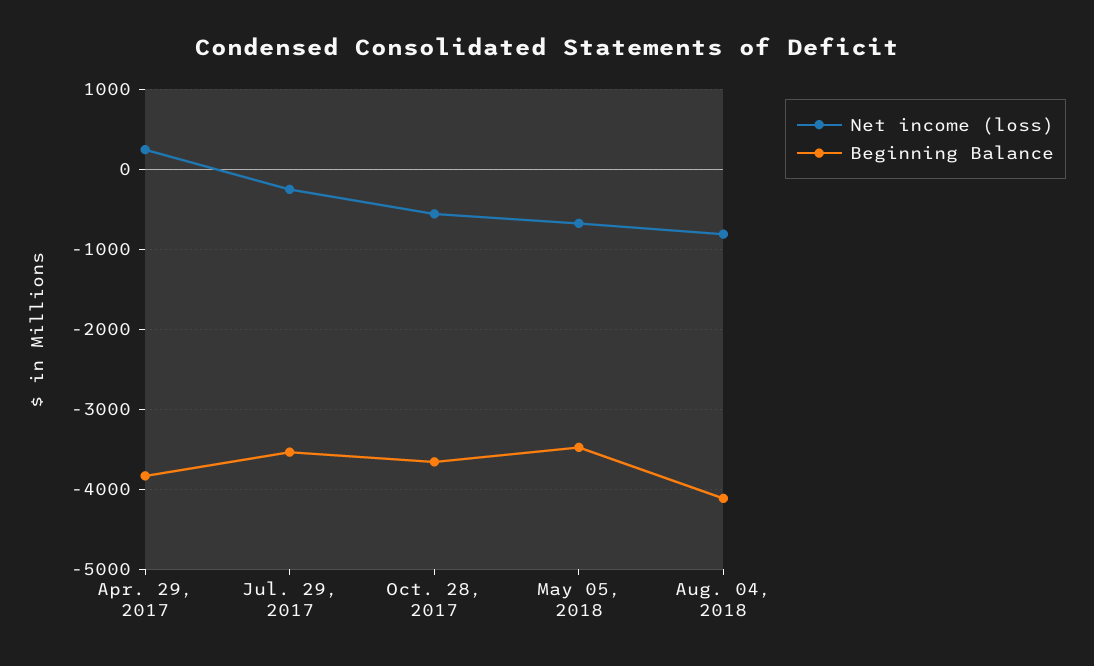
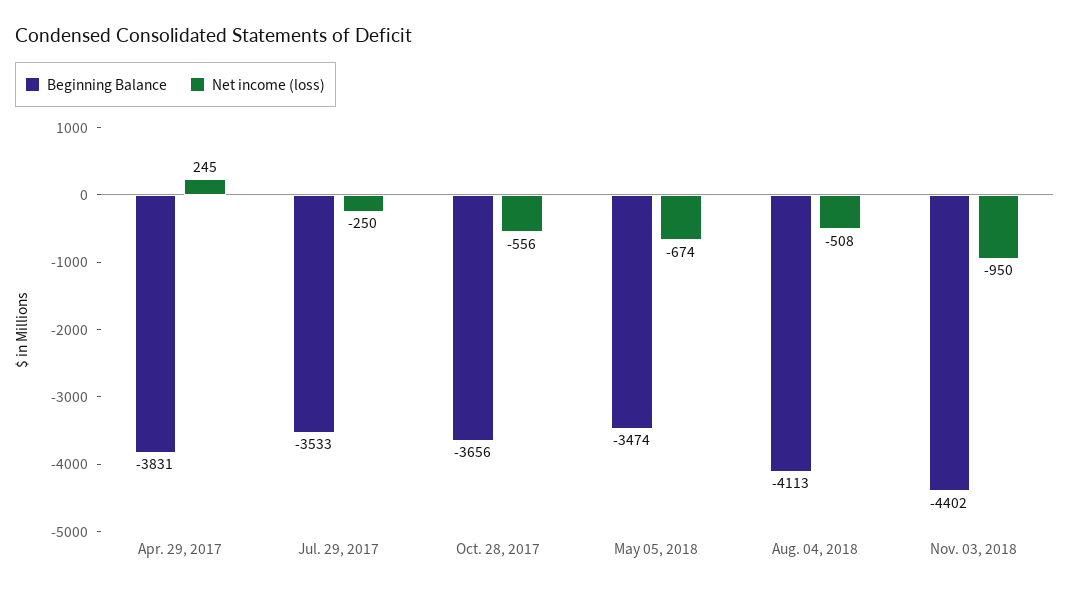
Net income (loss), Aug. 04, 2018: -800 -> -508
Beginning Balance, Nov. 03, 2018: none -> -4402
Net income (loss), Nov. 03, 2018: none -> -950

